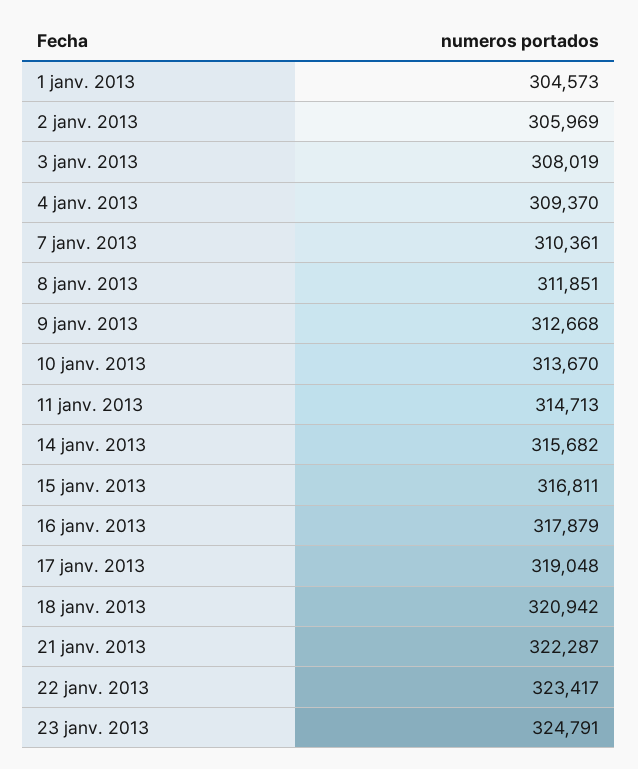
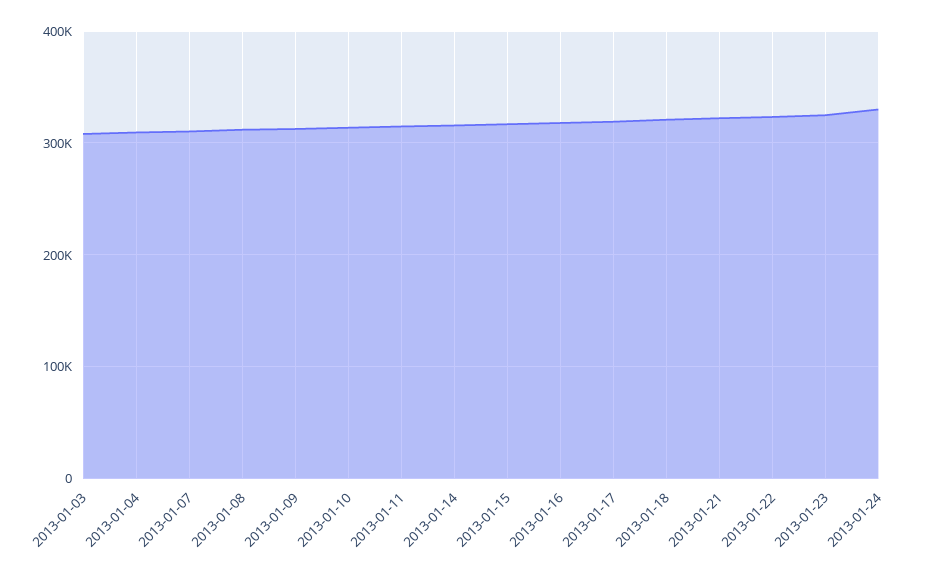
1 janv. 2013: 304573 -> none
2 janv. 2013: 305969 -> none
2013-01-24: none -> 330000

